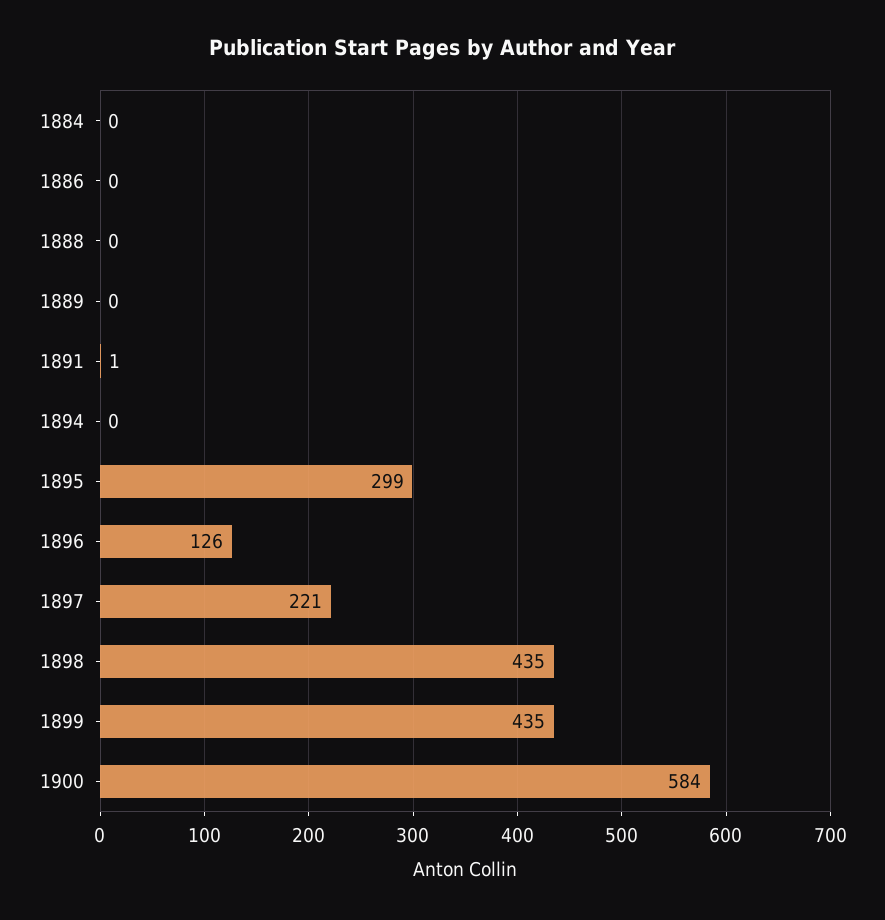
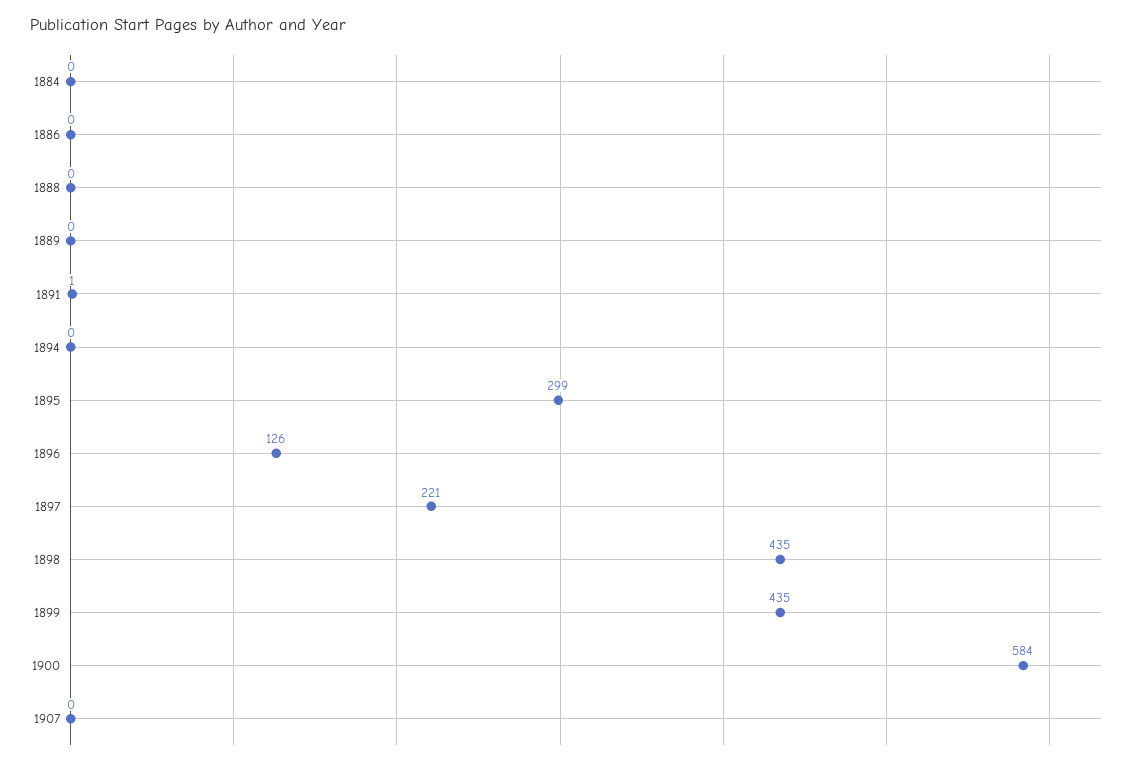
1907: none -> 0

